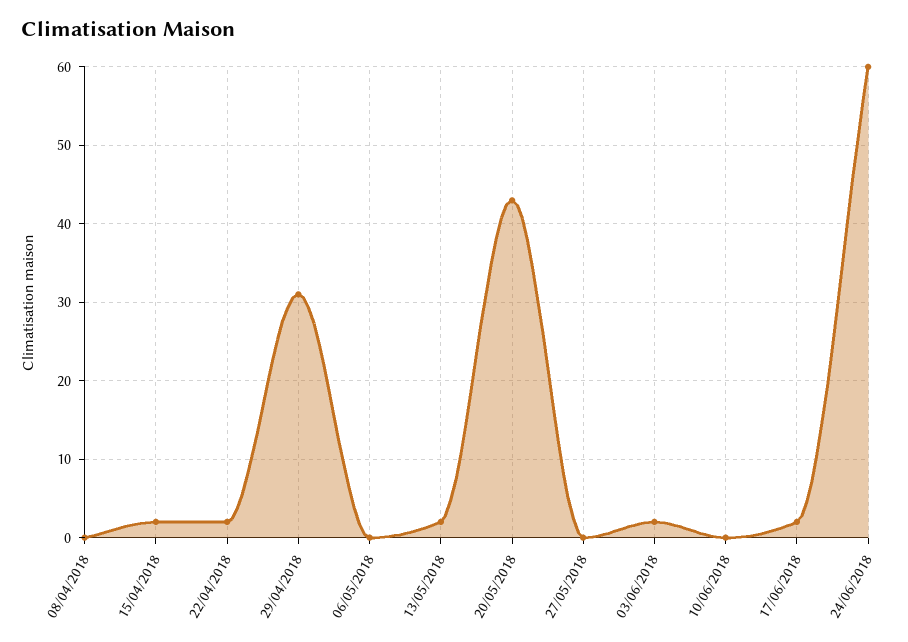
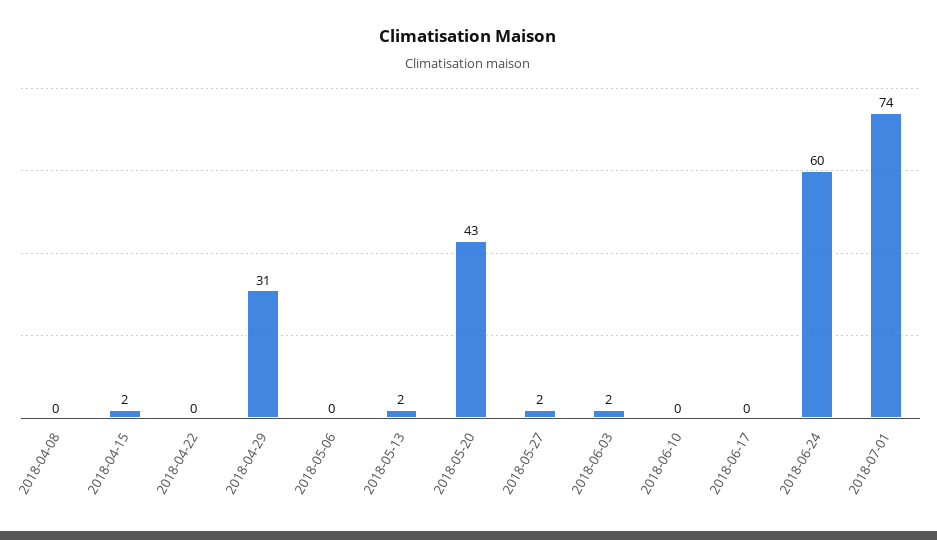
22/04/2018: 2 -> 0
27/05/2018: 0 -> 2
17/06/2018: 2 -> 0
2018-07-01: none -> 74

